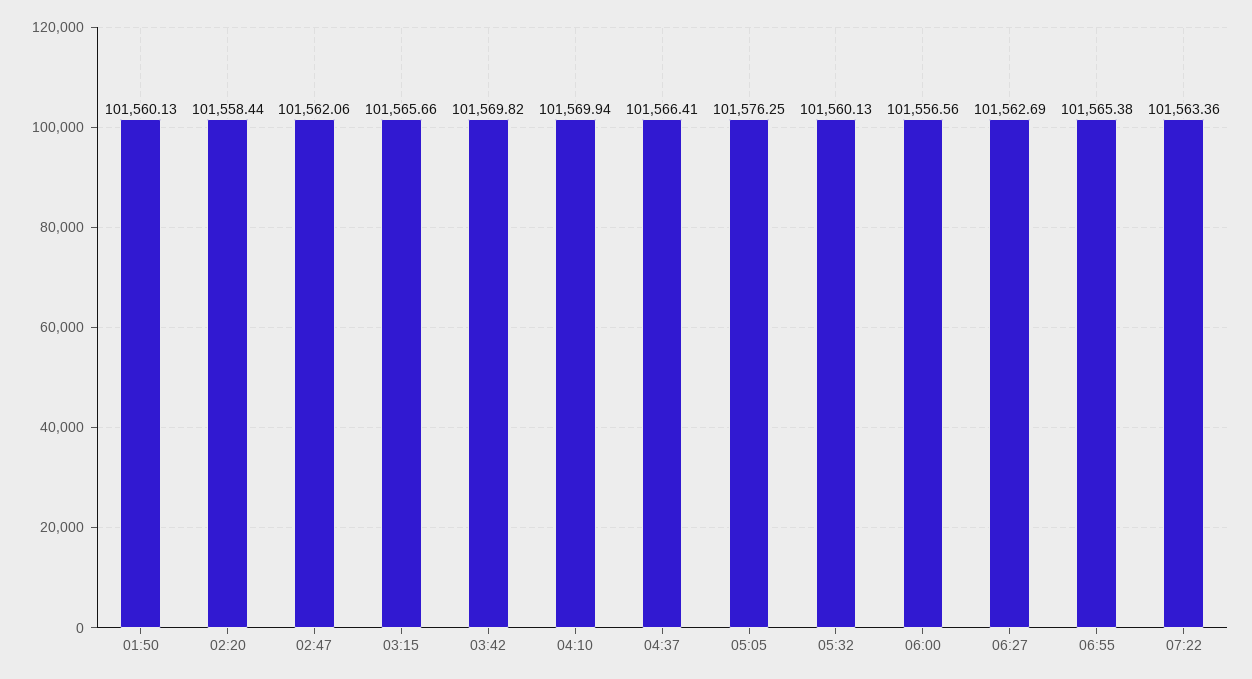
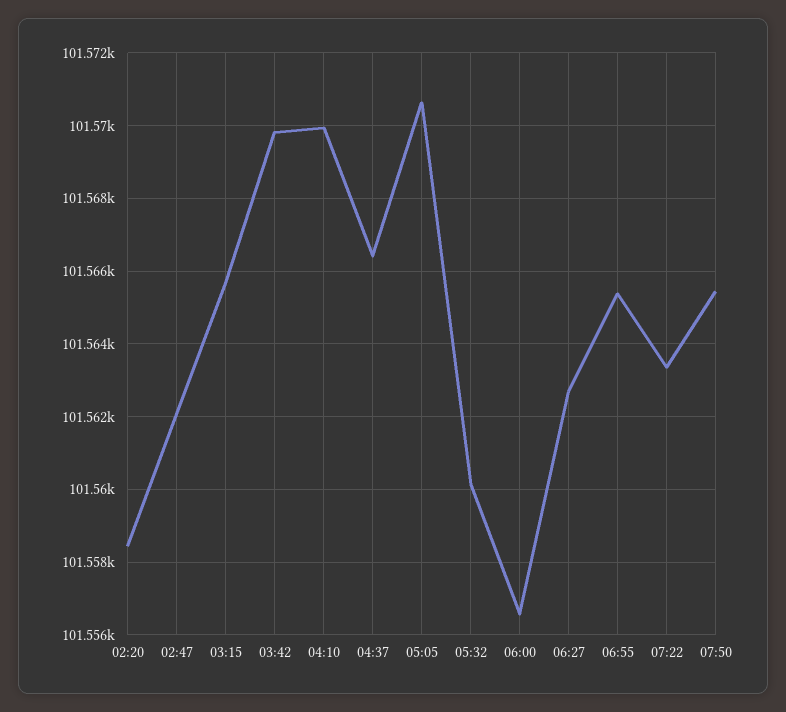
01:50: 101560.13 -> none
05:05: 101576.25 -> 101570.6
07:50: none -> 101565.4

